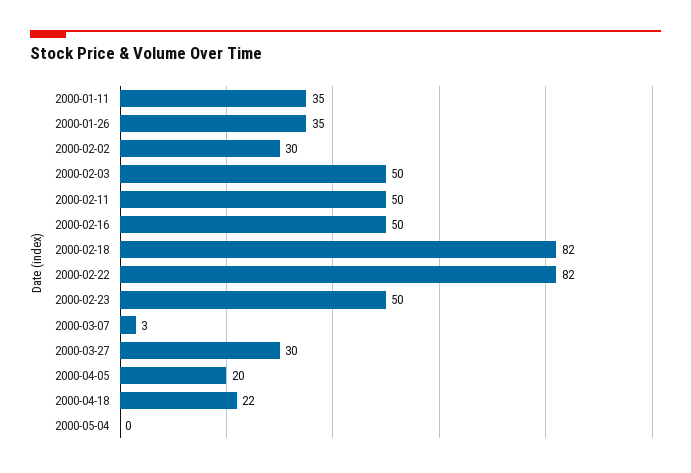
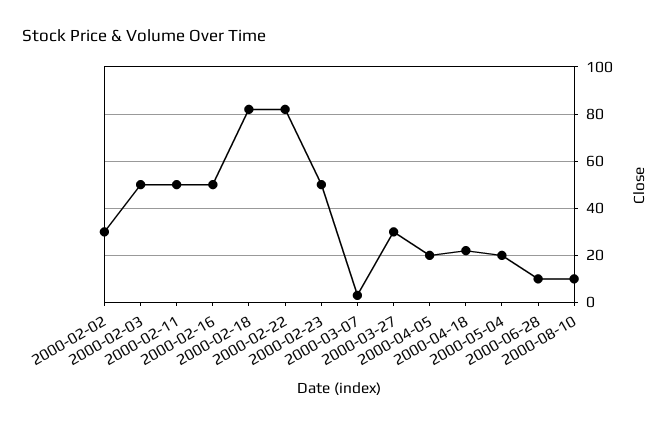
2000-01-11: 35 -> none
2000-01-26: 35 -> none
2000-05-04: 0 -> 20
2000-06-28: none -> 10
2000-08-10: none -> 10

